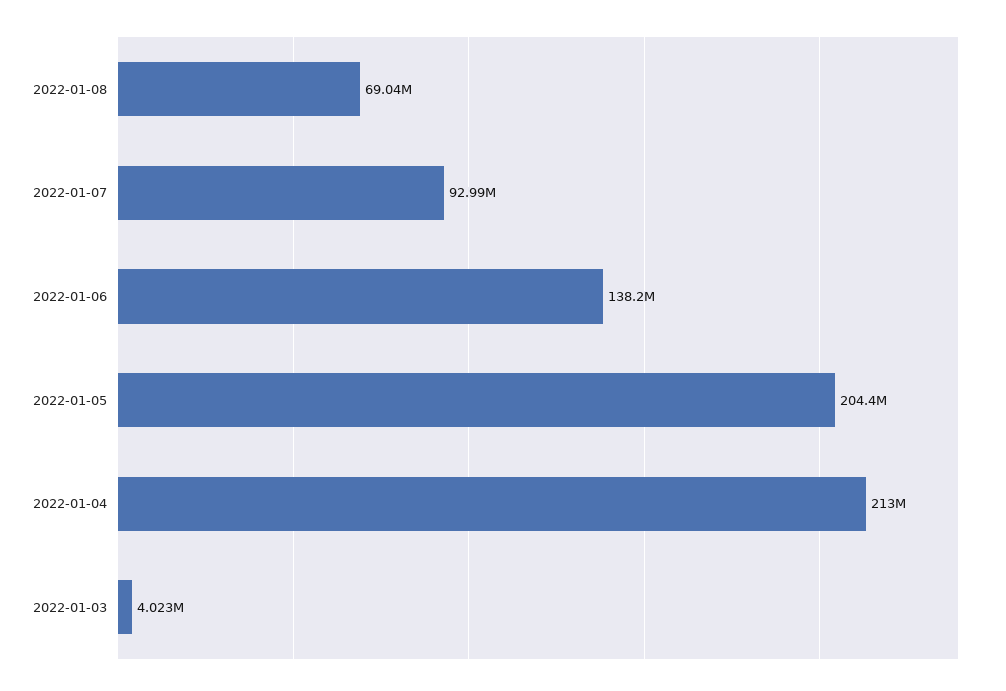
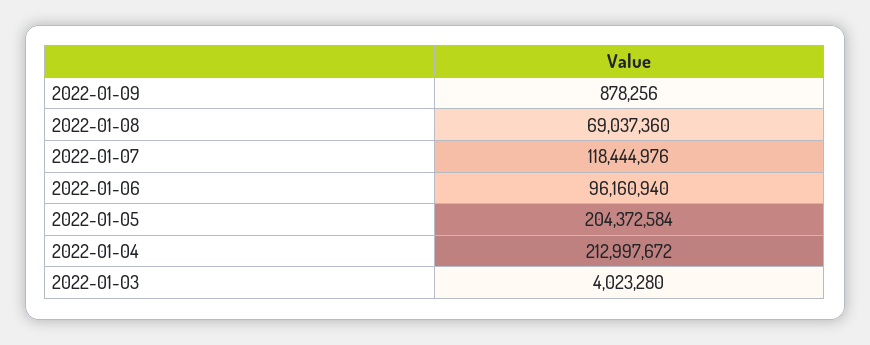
2022-01-07: 92990000 -> 118444976
2022-01-06: 138200000 -> 96160940
2022-01-09: none -> 878256

